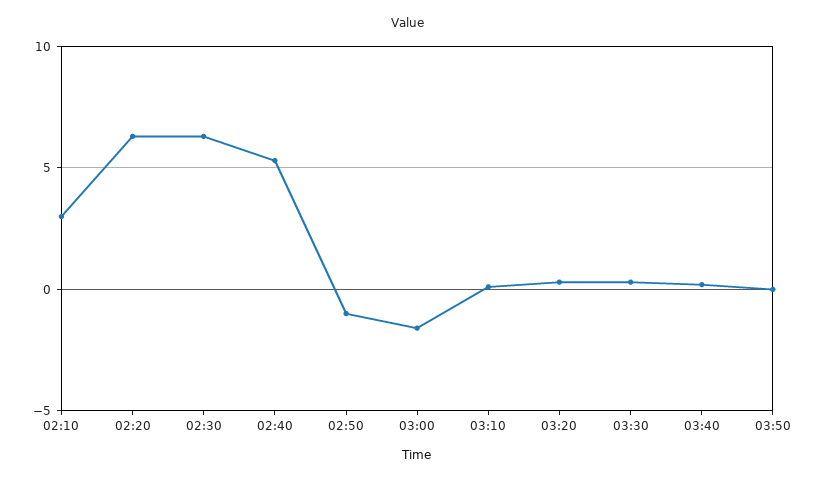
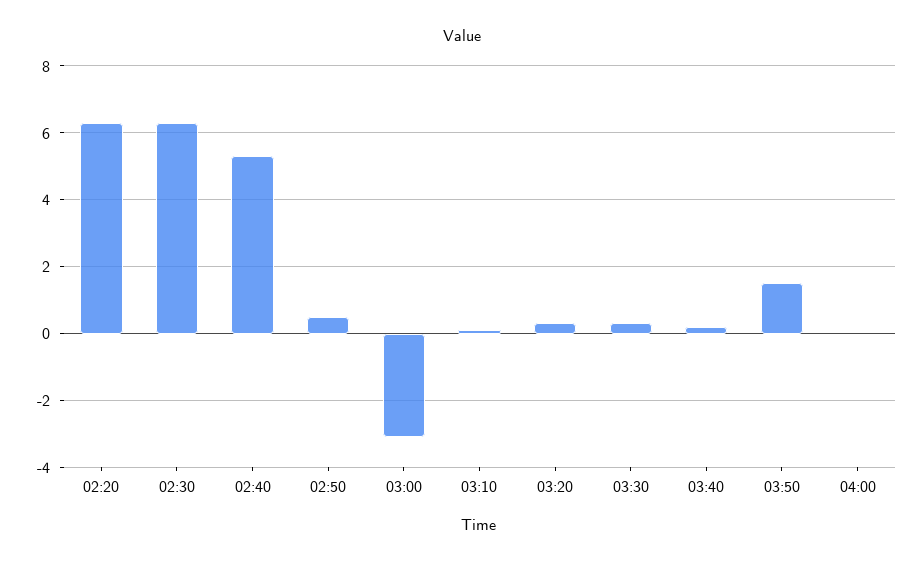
02:10: 3 -> none
02:50: -1 -> 0.5
03:00: -1.5 -> -3
03:50: 0 -> 1.5
04:00: none -> 0

